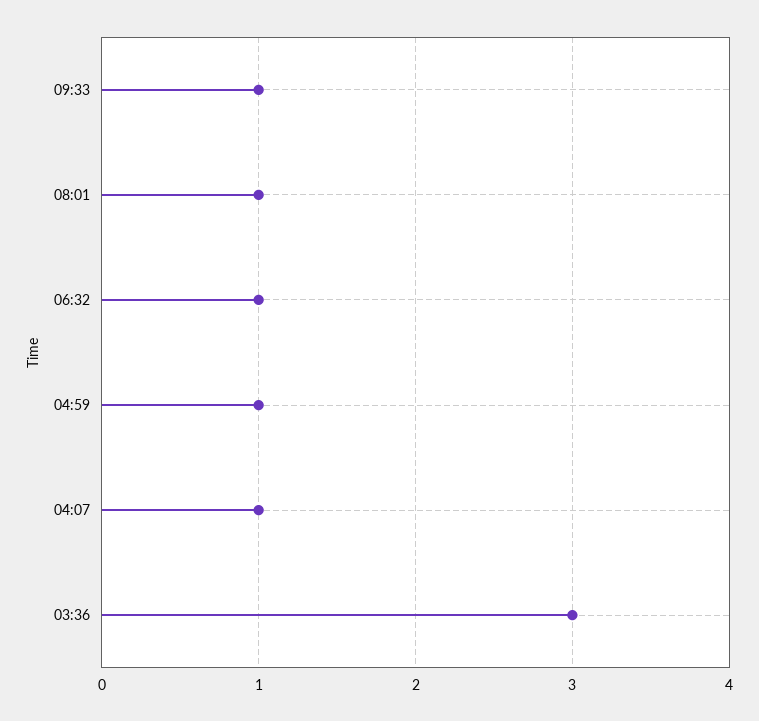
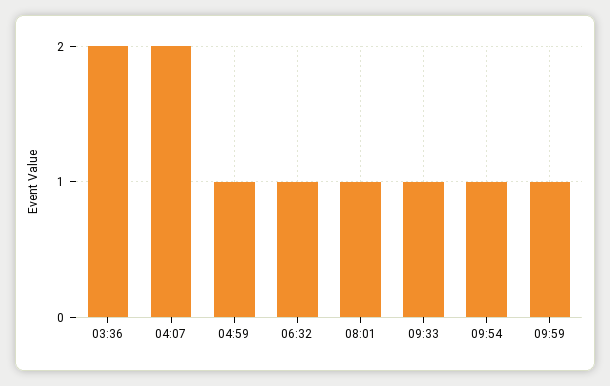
04:07: 1 -> 2
03:36: 3 -> 2
09:54: none -> 1
09:59: none -> 1

